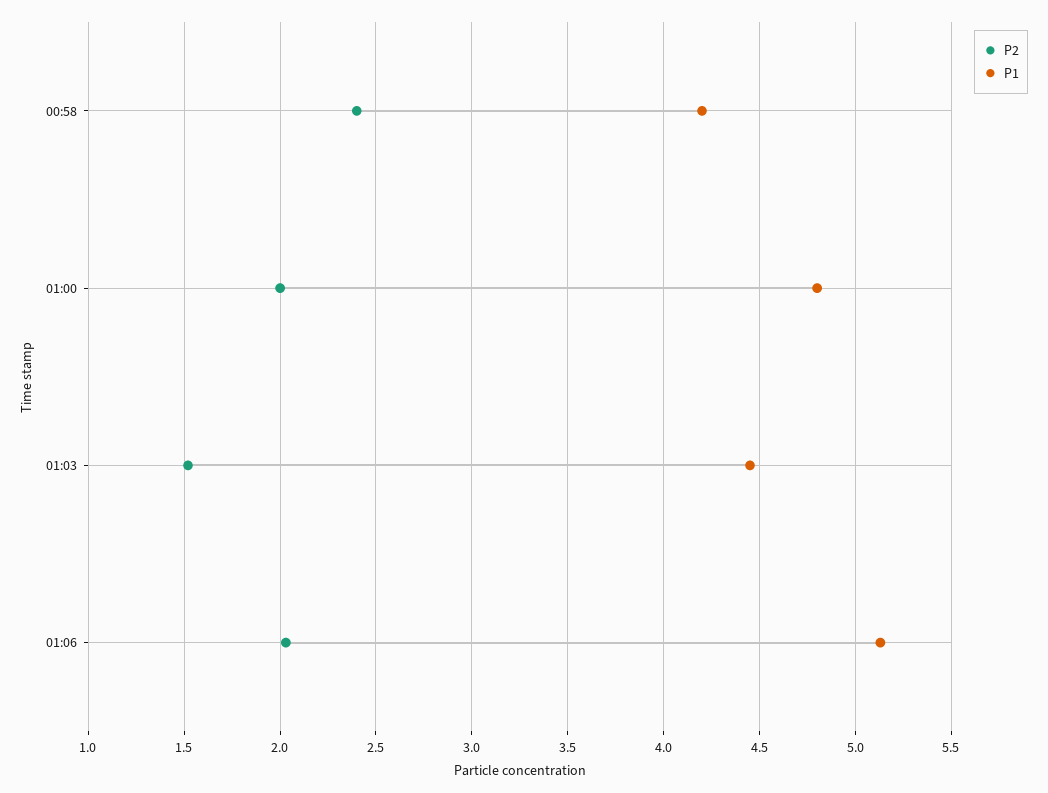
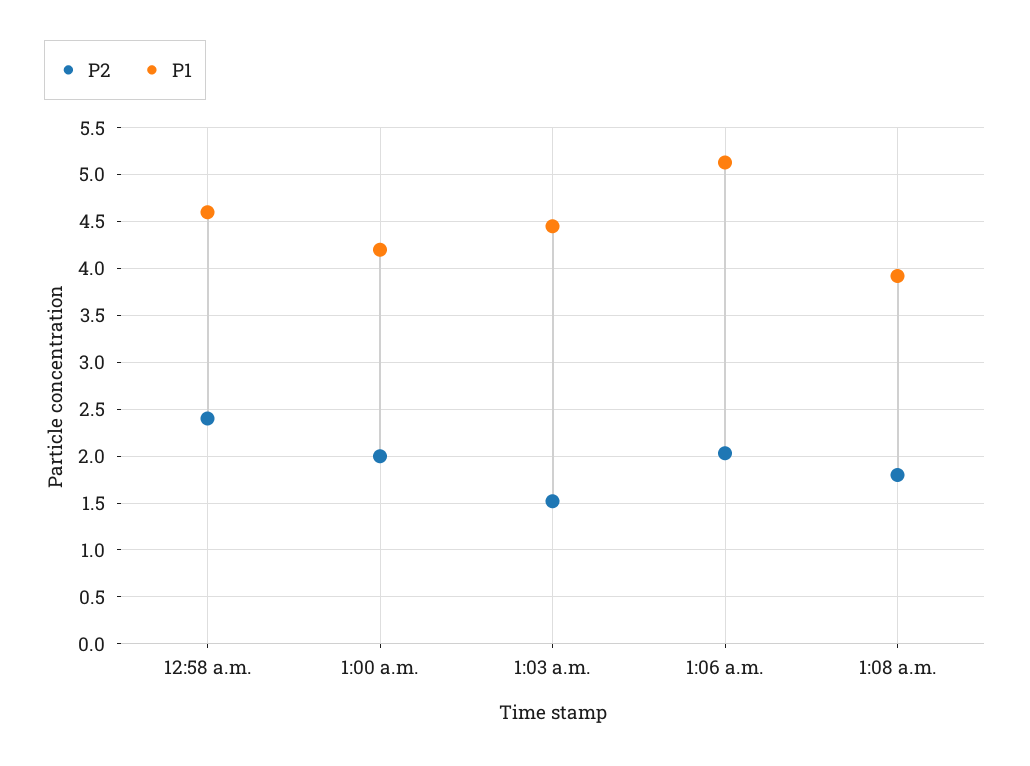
P1, 00:58: 4.2 -> 4.6
P1, 01:00: 4.8 -> 4.2
P2, 1:08 a.m.: none -> 1.8
P1, 1:08 a.m.: none -> 3.9

